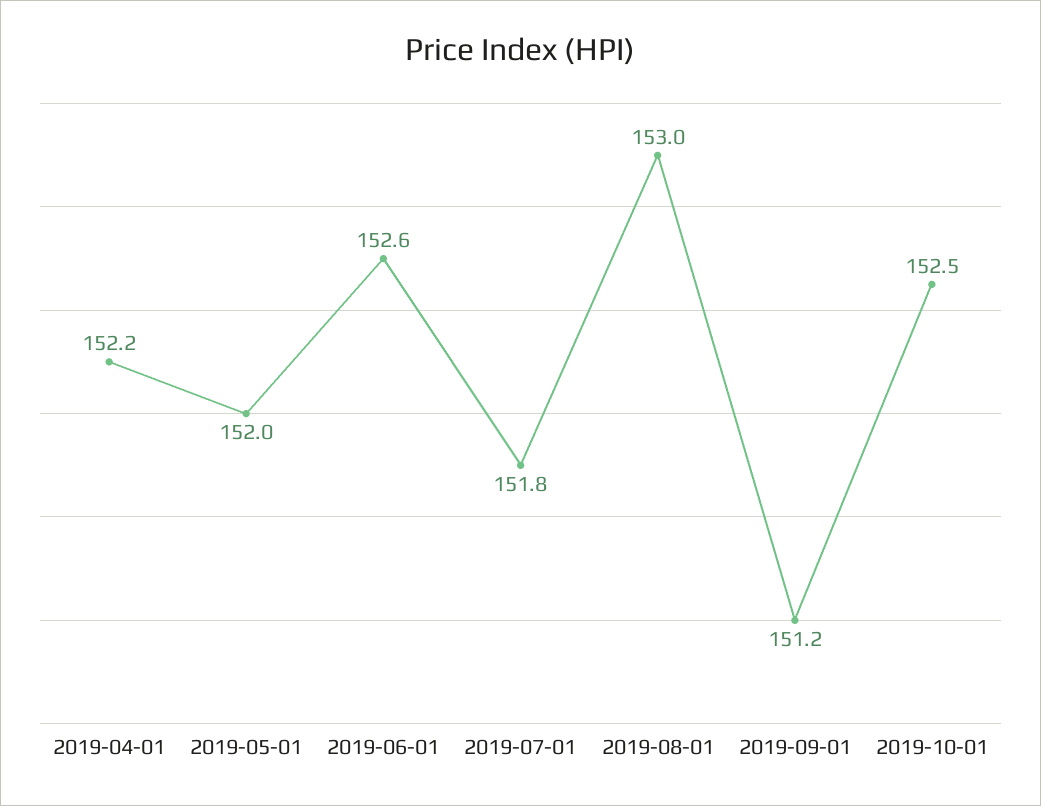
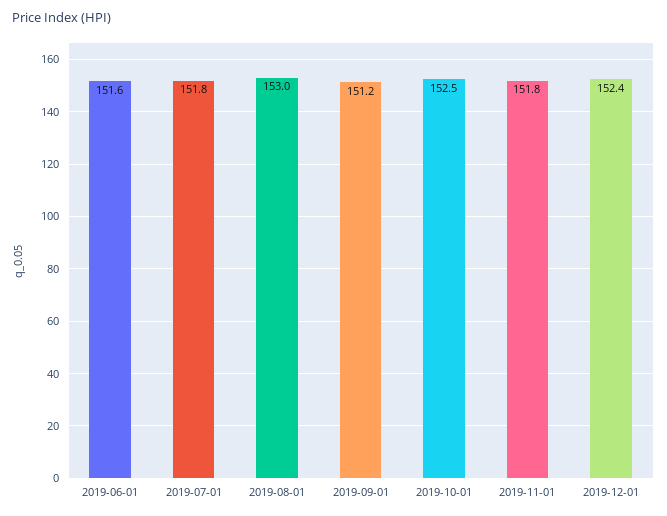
2019-04-01: 152.2 -> none
2019-05-01: 152 -> none
2019-06-01: 152.6 -> 151.6
2019-11-01: none -> 151.8
2019-12-01: none -> 152.4

